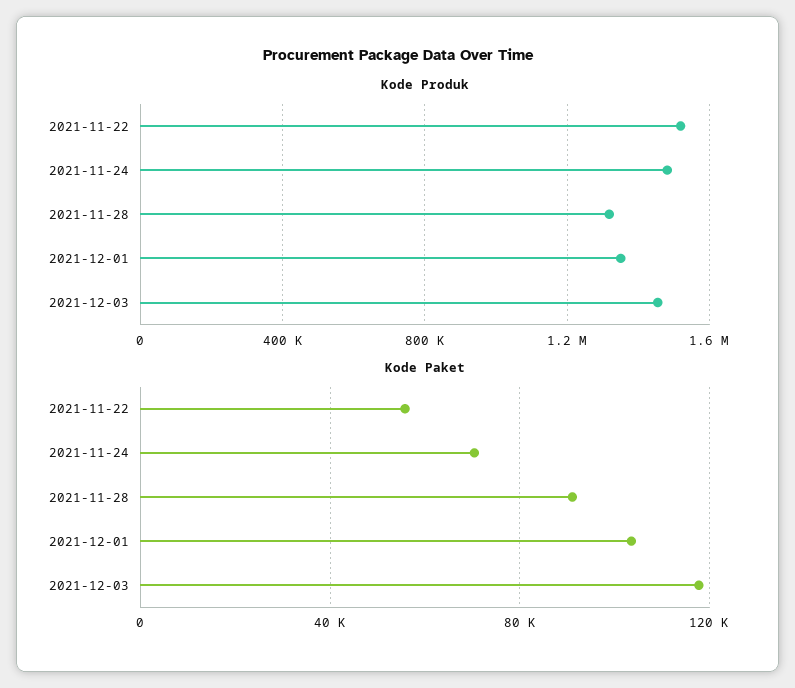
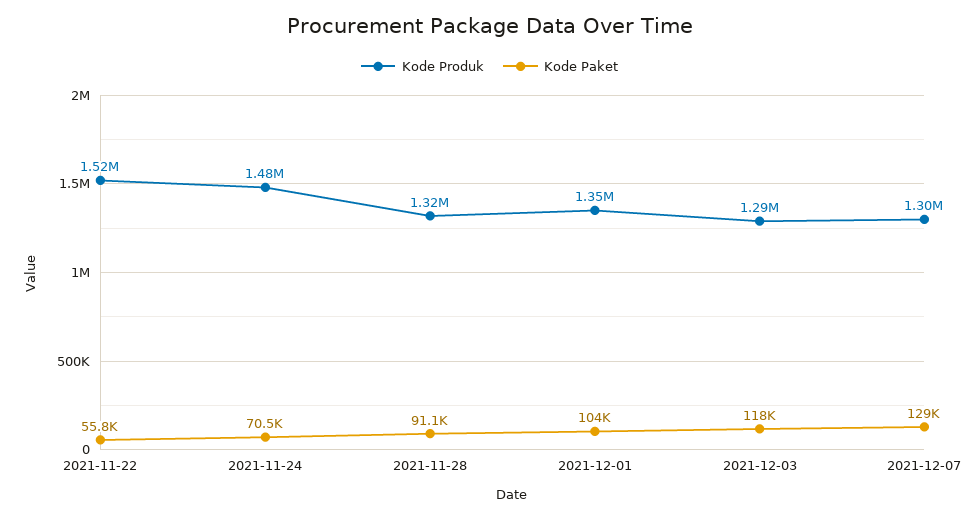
Kode Produk, 2021-12-03: 1450000 -> 1290000
Kode Produk, 2021-12-07: none -> 1300000
Kode Paket, 2021-12-07: none -> 129000

